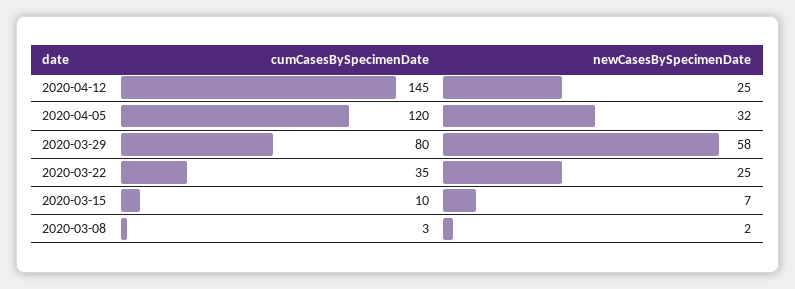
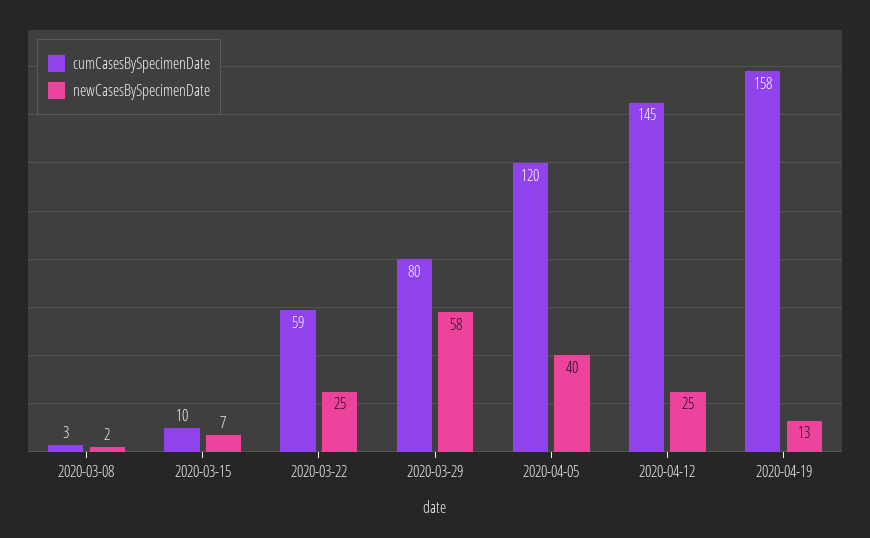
newCasesBySpecimenDate, 2020-04-05: 32 -> 40
cumCasesBySpecimenDate, 2020-03-22: 35 -> 59
cumCasesBySpecimenDate, 2020-04-19: none -> 158
newCasesBySpecimenDate, 2020-04-19: none -> 13

